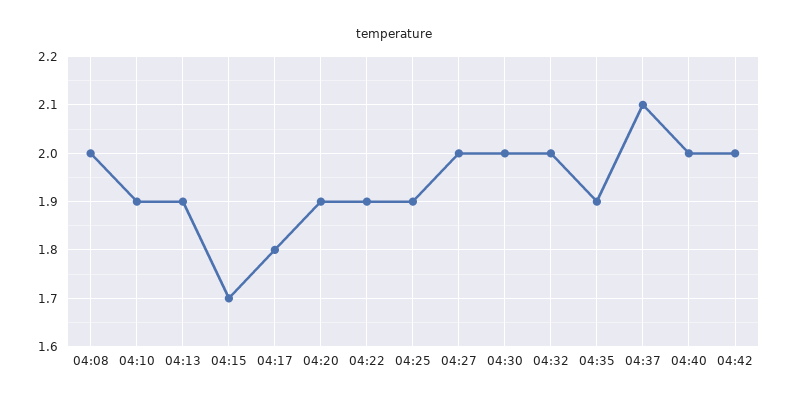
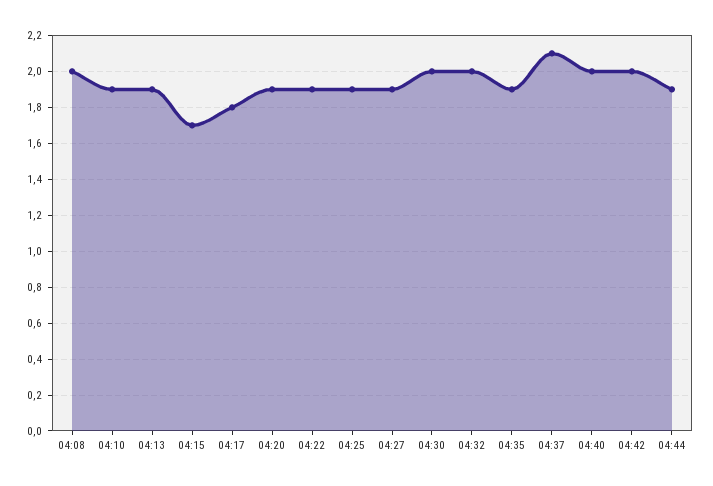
04:27: 2 -> 1.9
04:44: none -> 1.9

